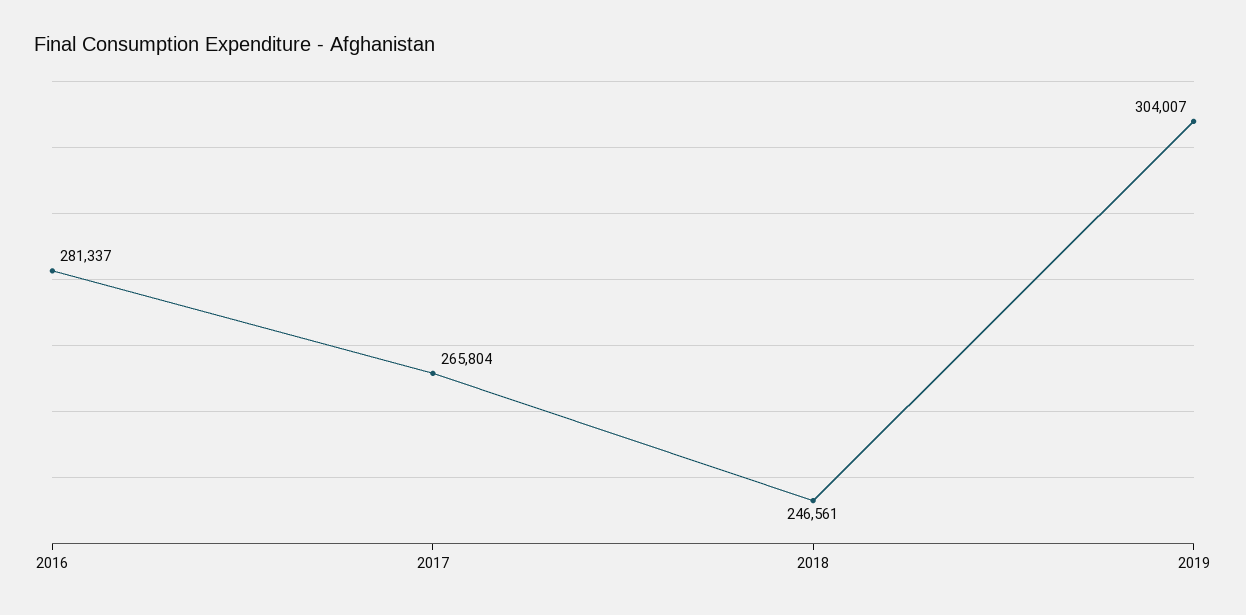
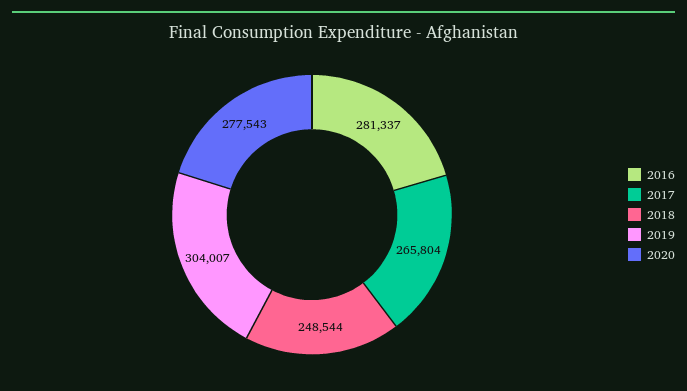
2018: 246561 -> 248544
2020: none -> 277543

